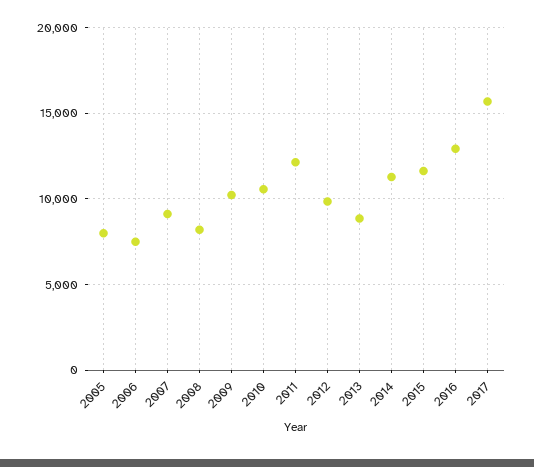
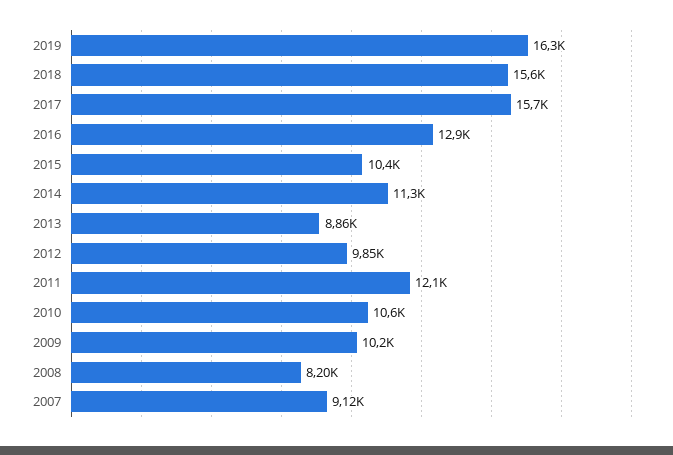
2005: 8000 -> none
2006: 7500 -> none
2015: 11500 -> 10400
2019: none -> 16300
2018: none -> 15600

